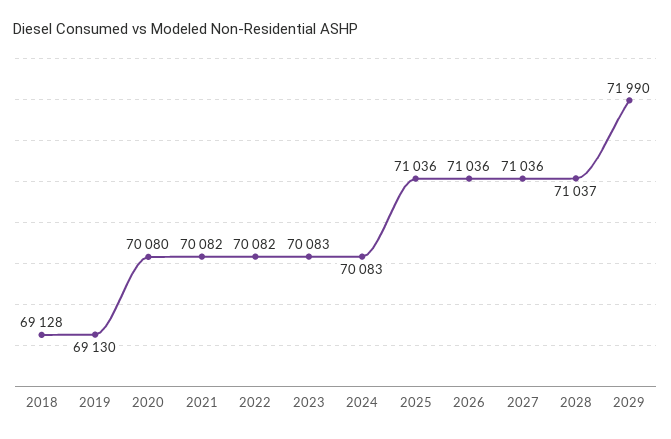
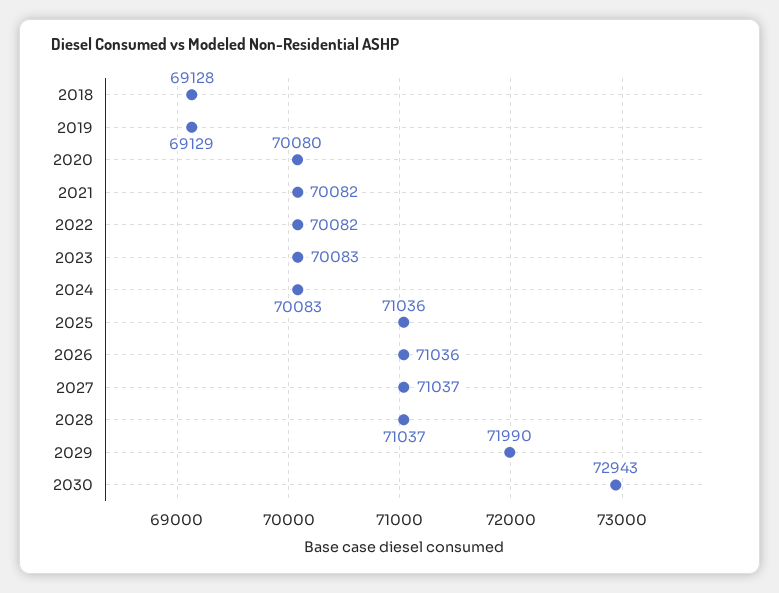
2019: 69130 -> 69129
2027: 71036 -> 71037
2030: none -> 72943

